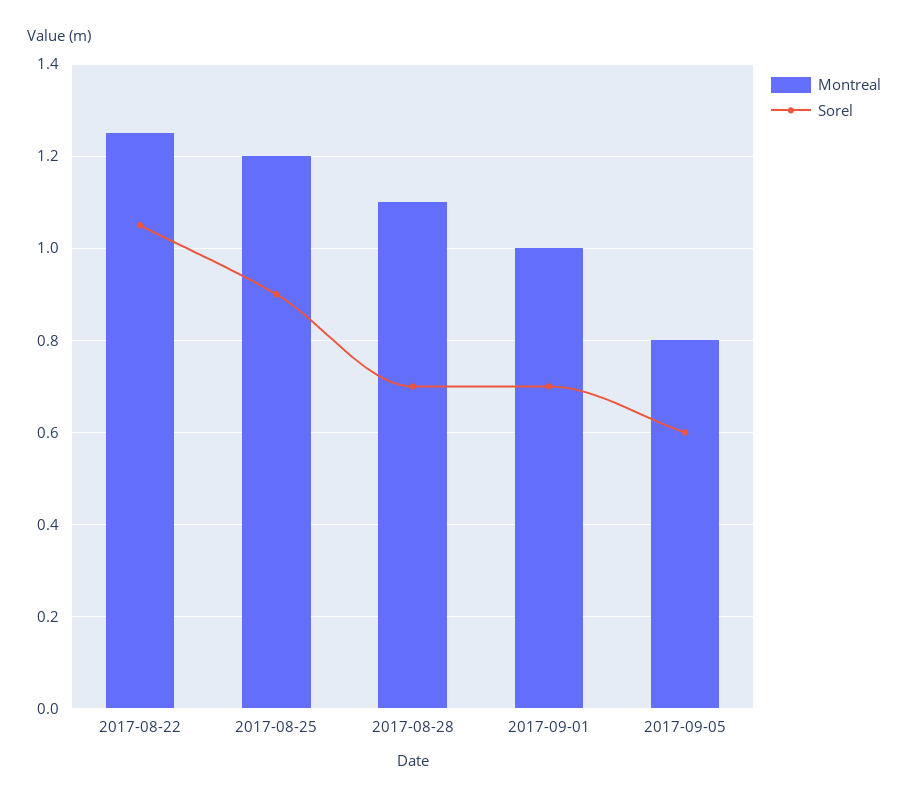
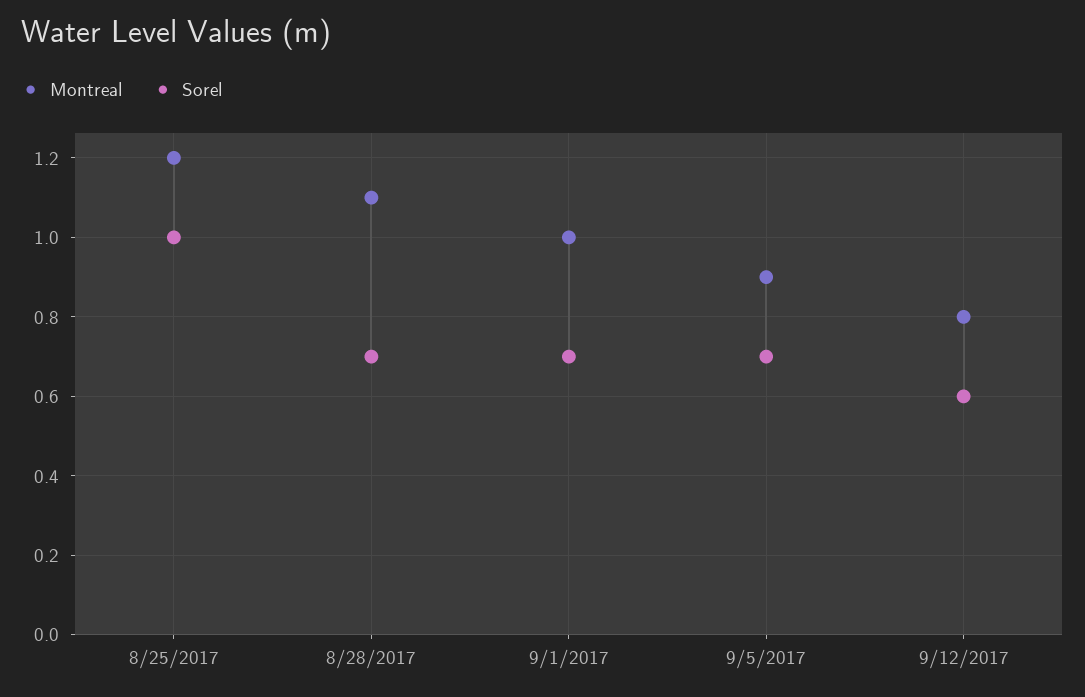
Montreal, 2017-08-22: 1.25 -> none
Sorel, 2017-08-22: 1.05 -> none
Sorel, 2017-08-25: 0.9 -> 1
Montreal, 2017-09-05: 0.8 -> 0.9
Sorel, 2017-09-05: 0.6 -> 0.7
Montreal, 9/12/2017: none -> 0.8
Sorel, 9/12/2017: none -> 0.6

